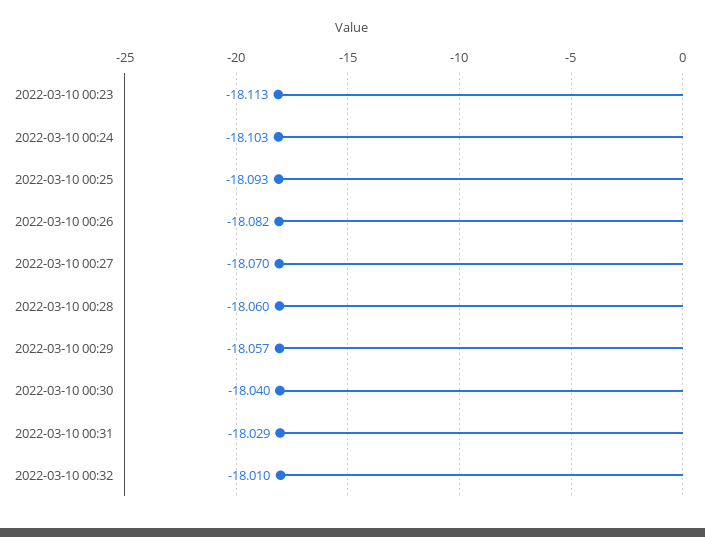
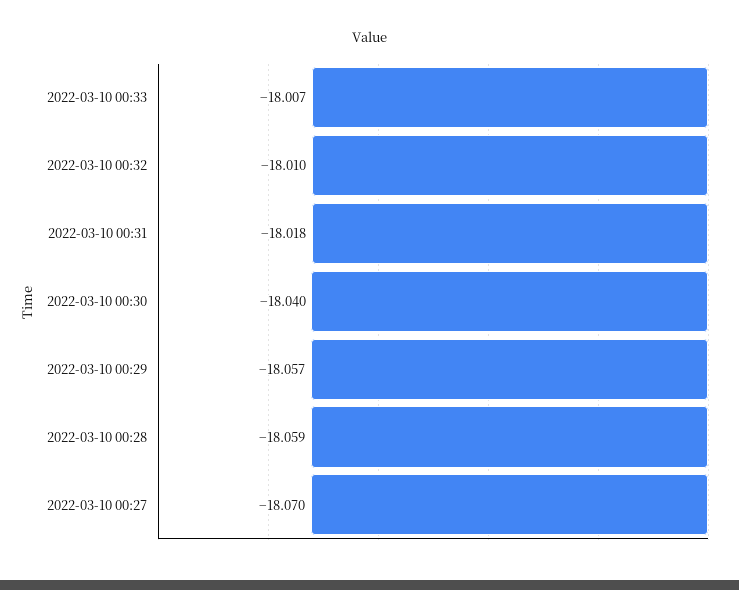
2022-03-10 00:23: -18.113 -> none
2022-03-10 00:24: -18.103 -> none
2022-03-10 00:25: -18.093 -> none
2022-03-10 00:26: -18.082 -> none
2022-03-10 00:28: -18.06 -> -18.059
2022-03-10 00:31: -18.029 -> -18.018
2022-03-10 00:33: none -> -18.007

